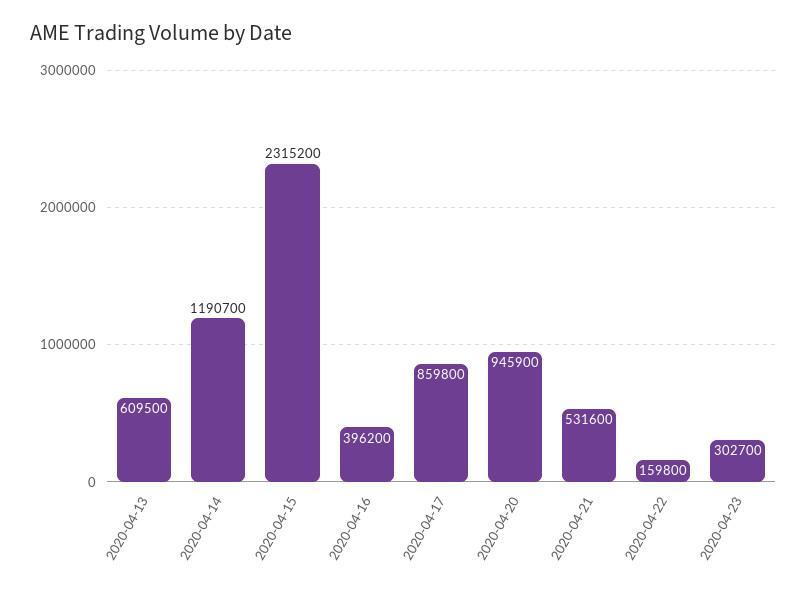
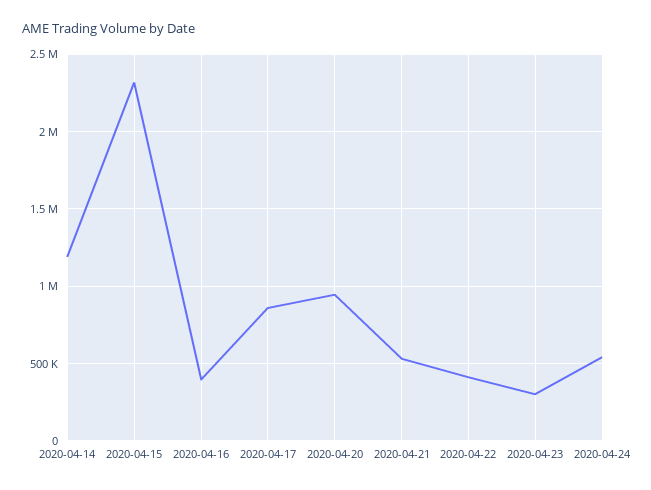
2020-04-13: 609500 -> none
2020-04-22: 159800 -> 400000
2020-04-24: none -> 550000

